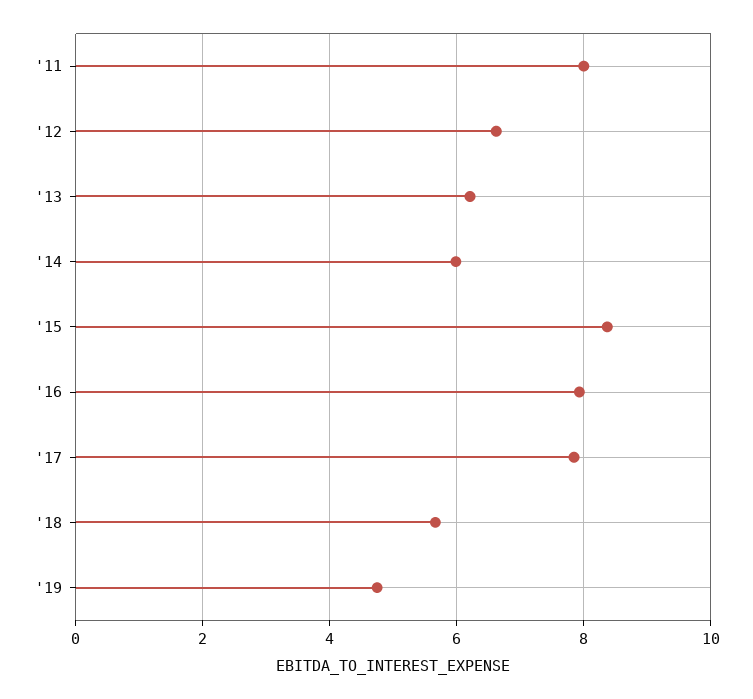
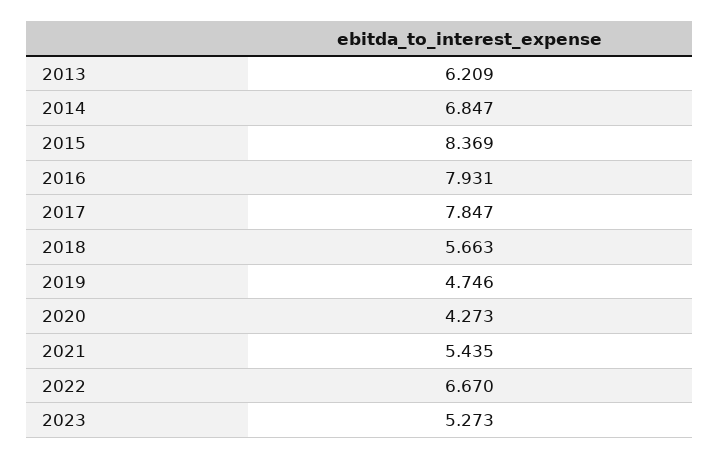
'11: 8 -> none
'12: 6.6 -> none
'14: 6 -> 6.847
2020: none -> 4.273
2021: none -> 5.435
2022: none -> 6.67
2023: none -> 5.273

